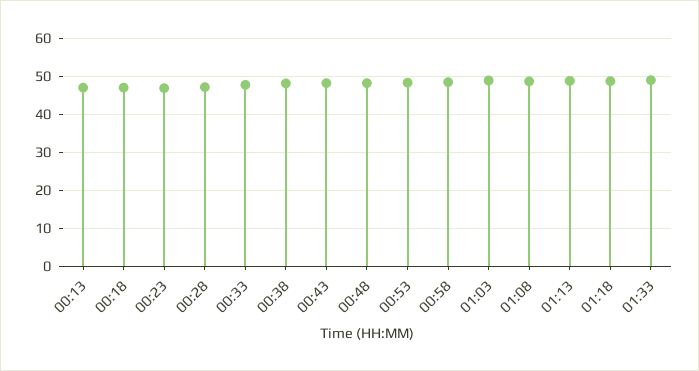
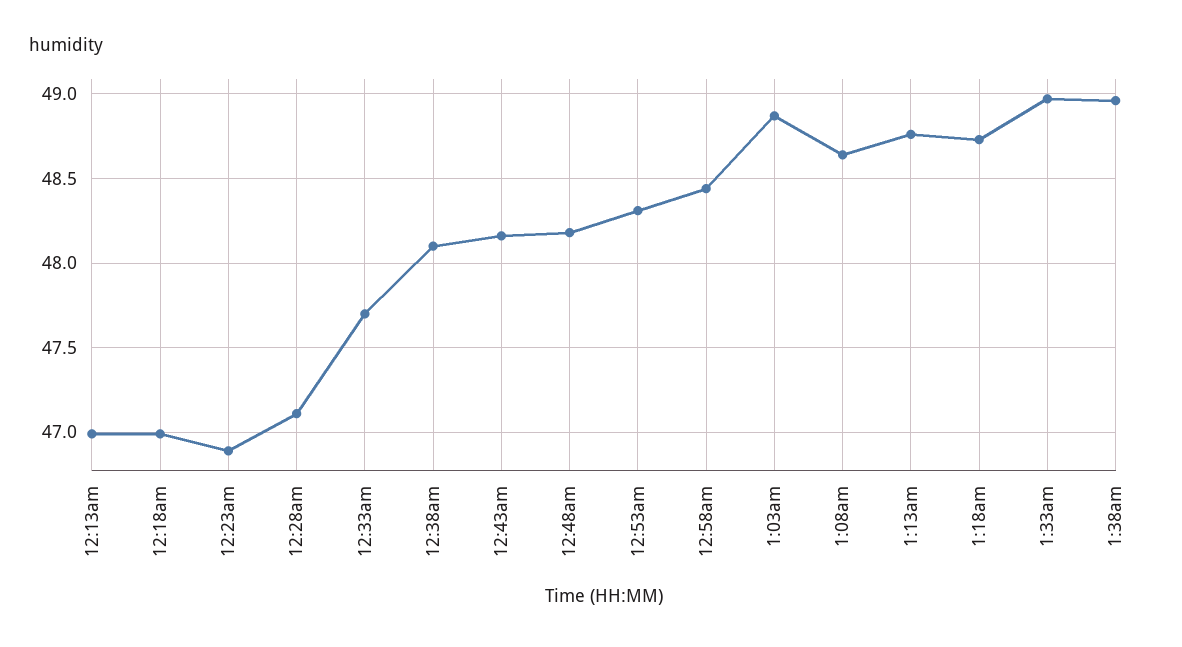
1:38am: none -> 48.95

